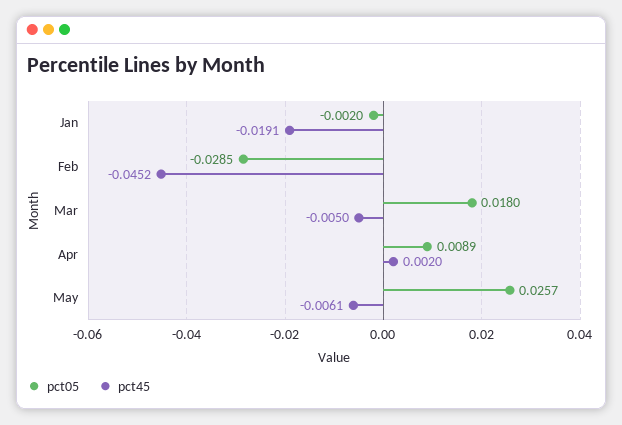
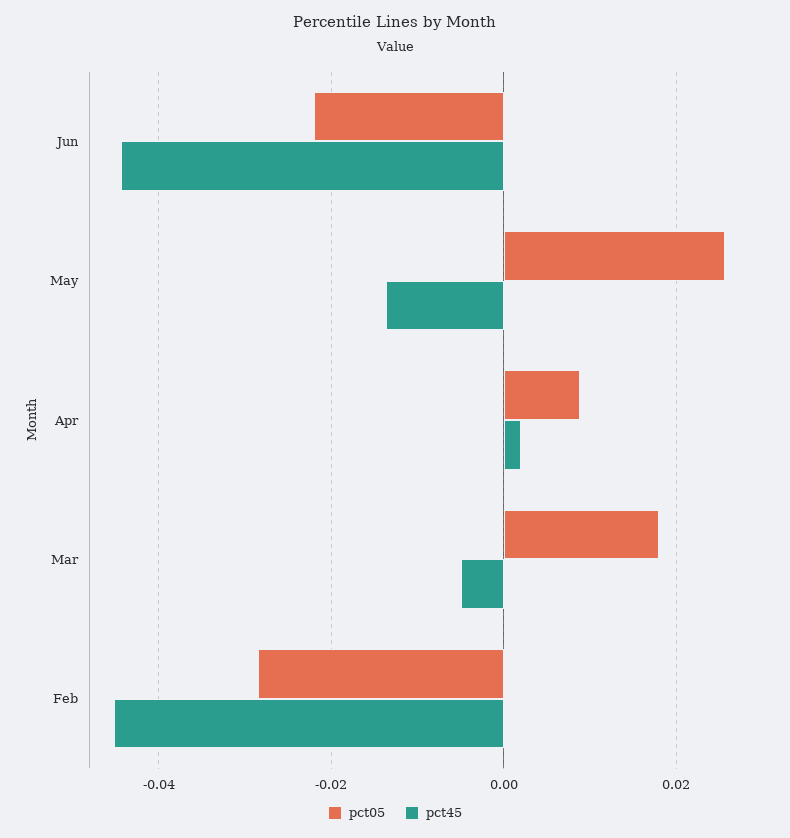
pct05, Jan: -0.002 -> none
pct45, Jan: -0.0191 -> none
pct45, May: -0.0061 -> -0.014
pct05, Jun: none -> -0.022
pct45, Jun: none -> -0.044

